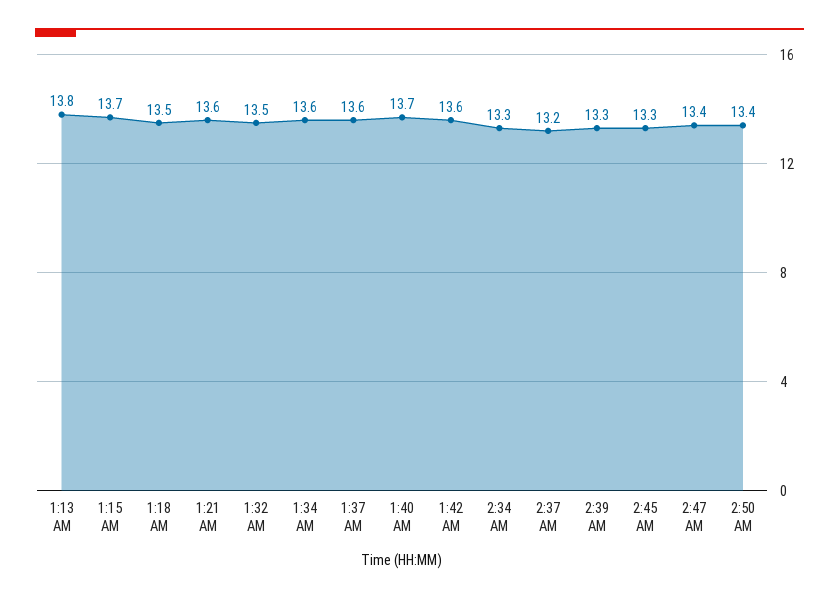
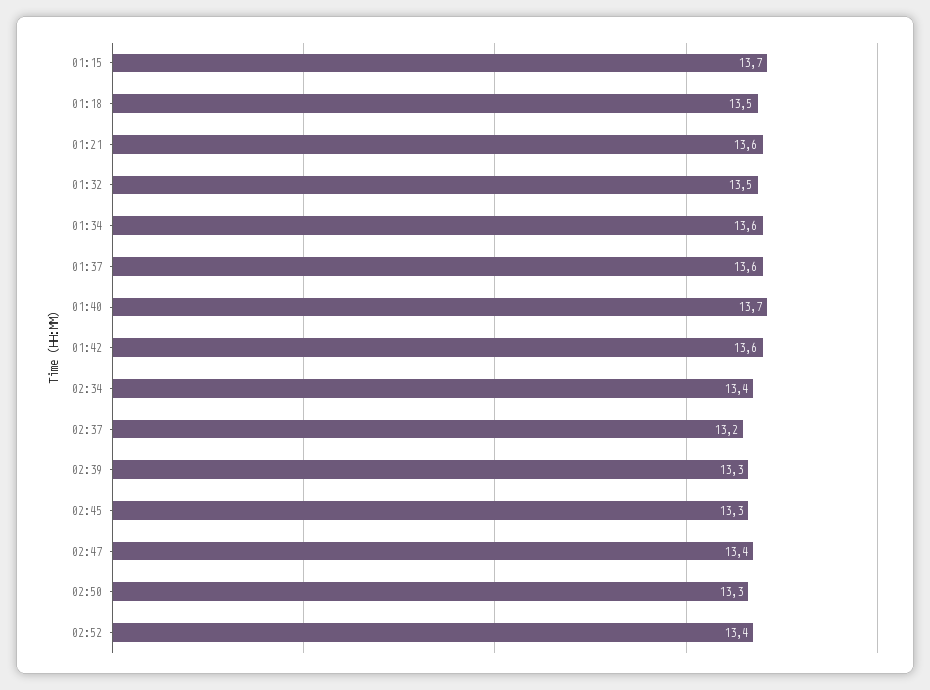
1:13 AM: 13.8 -> none
2:34 AM: 13.3 -> 13.4
2:50 AM: 13.4 -> 13.3
02:52: none -> 13.4

